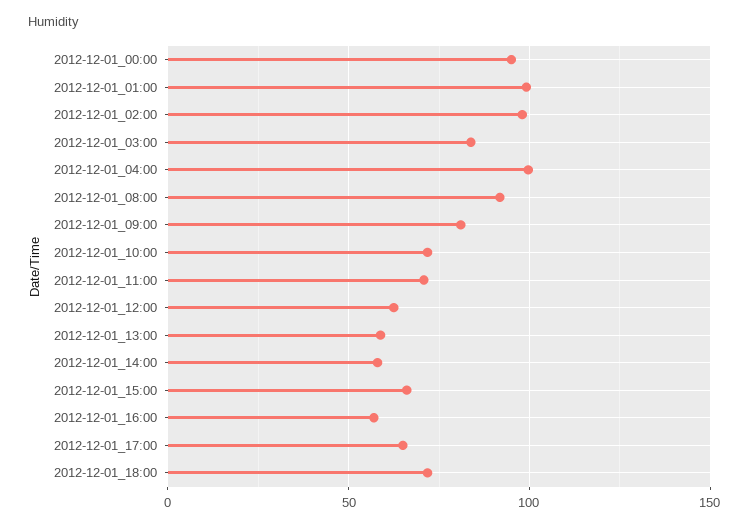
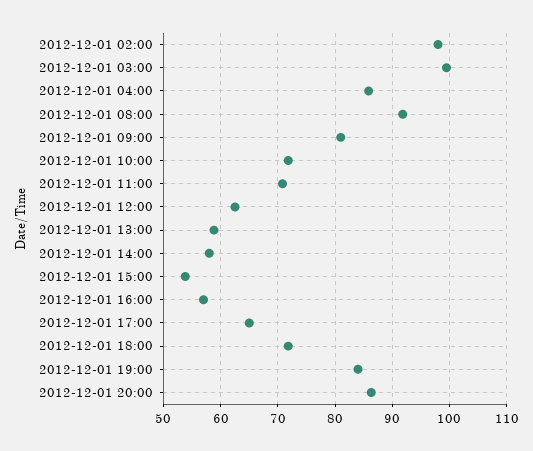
2012-12-01_00:00: 95 -> none
2012-12-01_01:00: 100 -> none
2012-12-01_03:00: 85 -> 100
2012-12-01_04:00: 100 -> 86
2012-12-01_15:00: 65 -> 54
2012-12-01 19:00: none -> 84
2012-12-01 20:00: none -> 86

